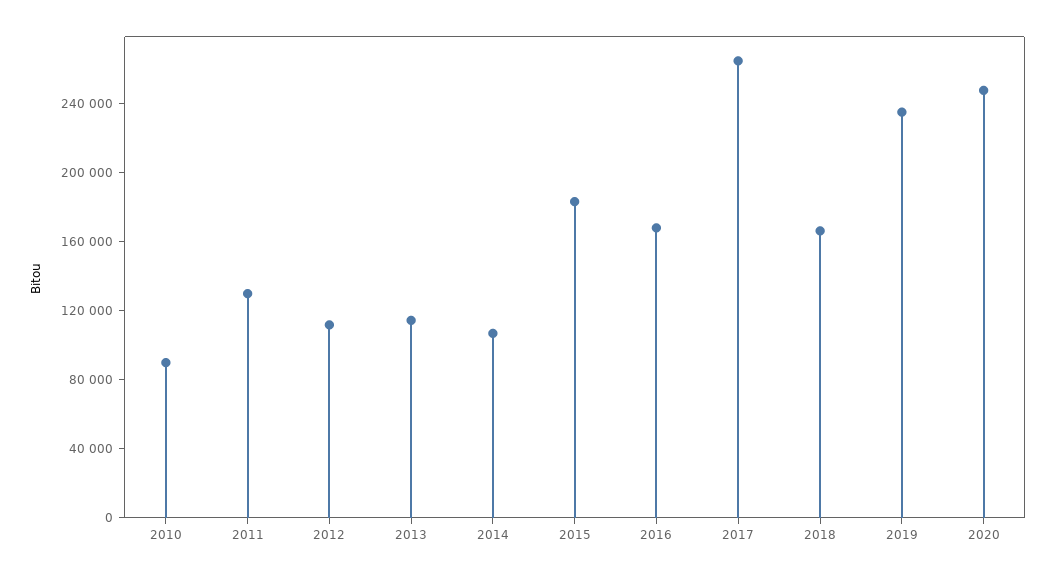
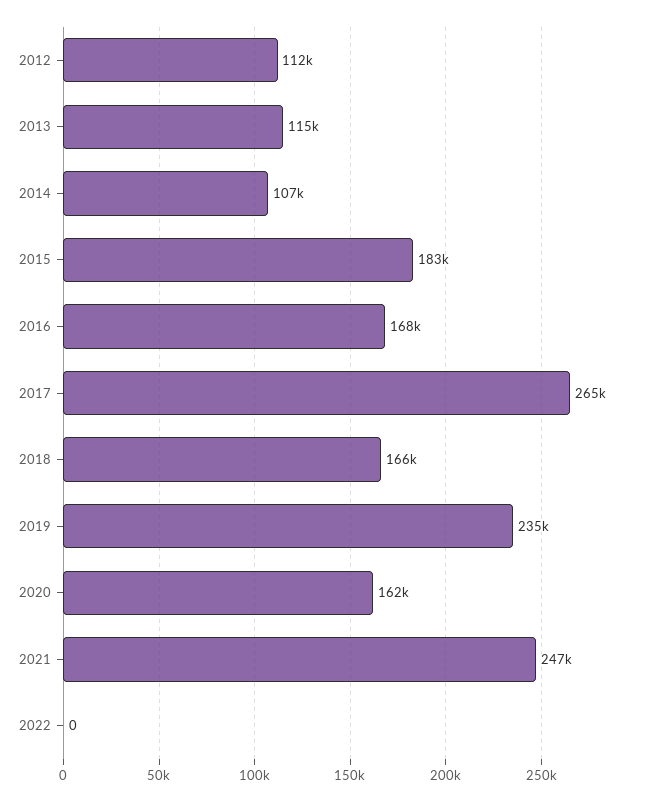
2010: 90000 -> none
2011: 130000 -> none
2020: 250000 -> 162000
2021: none -> 247000
2022: none -> 0

